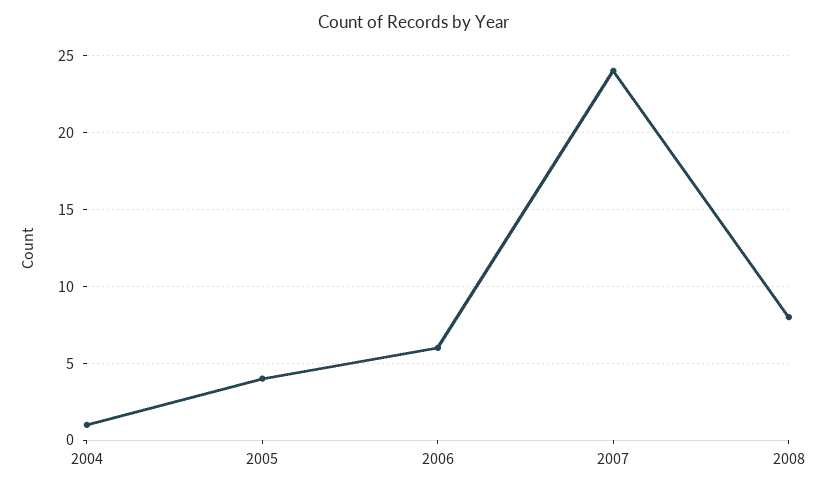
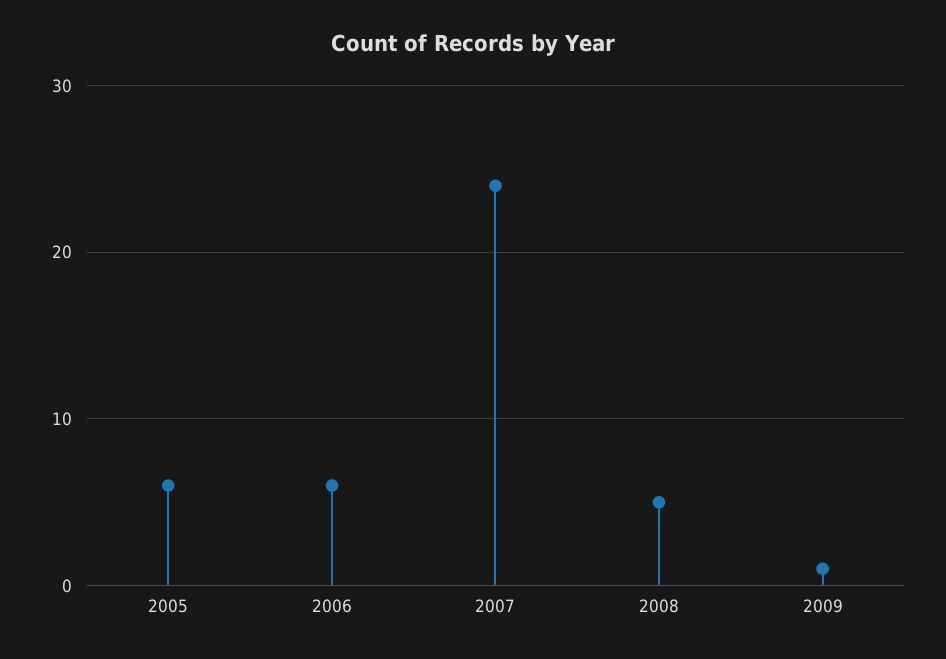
2004: 1 -> none
2005: 4 -> 6
2008: 8 -> 5
2009: none -> 1

